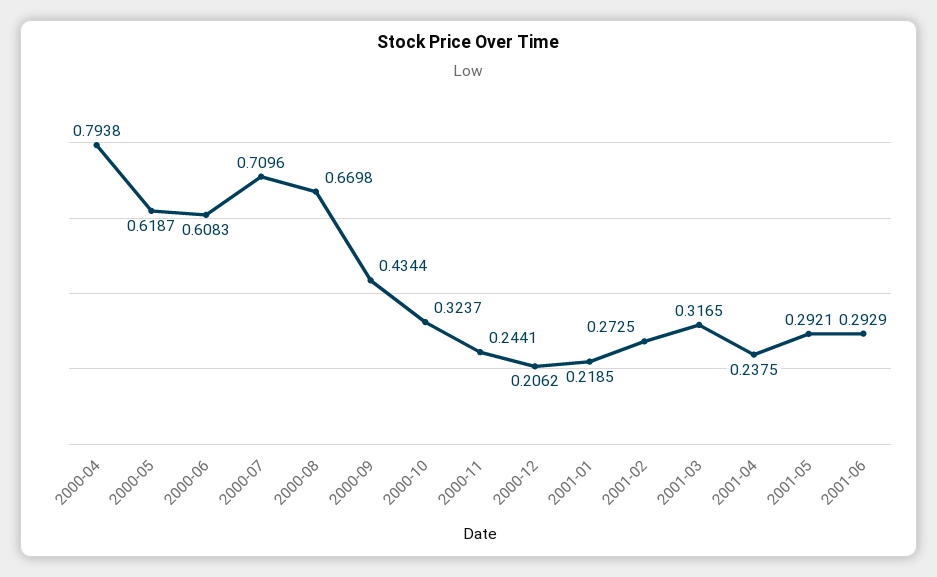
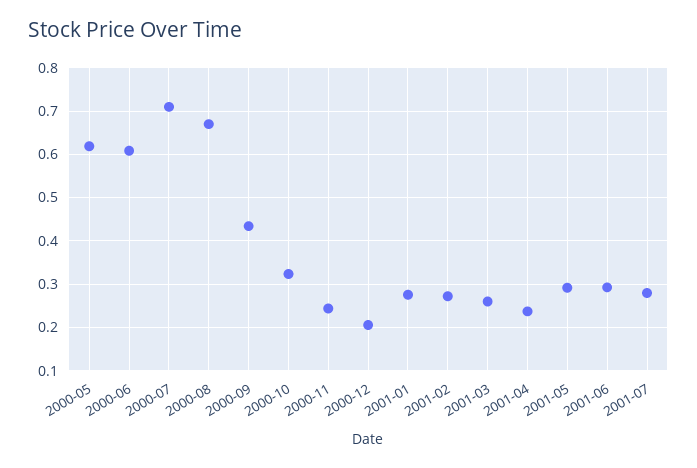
2000-04: 0.7938 -> none
2001-01: 0.2185 -> 0.28
2001-03: 0.3165 -> 0.26
2001-07: none -> 0.28

